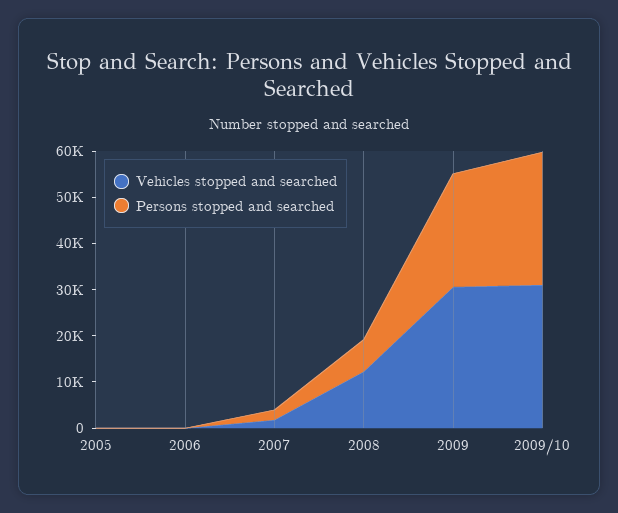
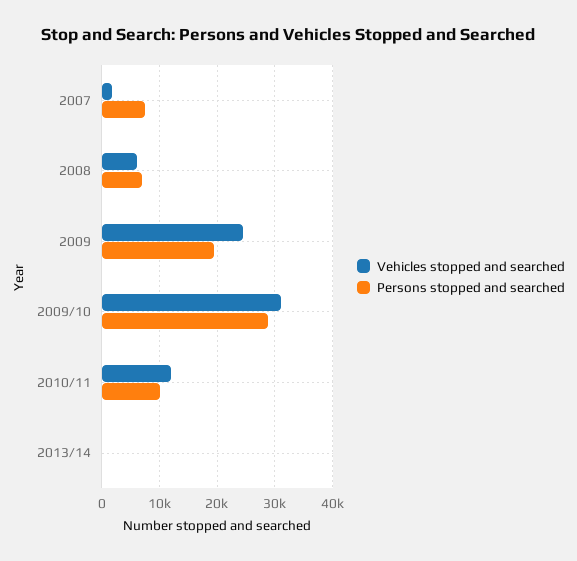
Vehicles stopped and searched, 2005: 0 -> none
Persons stopped and searched, 2005: 0 -> none
Vehicles stopped and searched, 2006: 0 -> none
Persons stopped and searched, 2006: 0 -> none
Persons stopped and searched, 2007: 2000 -> 8000
Vehicles stopped and searched, 2008: 12000 -> 6000
Vehicles stopped and searched, 2009: 30000 -> 24000
Persons stopped and searched, 2009: 24000 -> 20000
Vehicles stopped and searched, 2010/11: none -> 12000
Persons stopped and searched, 2010/11: none -> 10000
Vehicles stopped and searched, 2013/14: none -> 0
Persons stopped and searched, 2013/14: none -> 0

